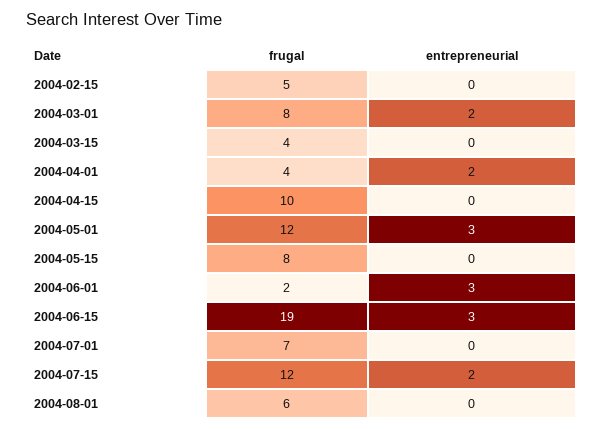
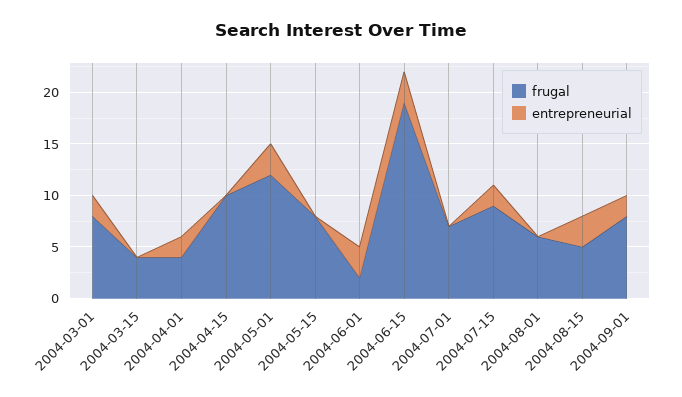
frugal, 2004-02-15: 5 -> none
entrepreneurial, 2004-02-15: 0 -> none
frugal, 2004-07-15: 12 -> 9
frugal, 2004-08-15: none -> 5
entrepreneurial, 2004-08-15: none -> 3
frugal, 2004-09-01: none -> 8
entrepreneurial, 2004-09-01: none -> 2

